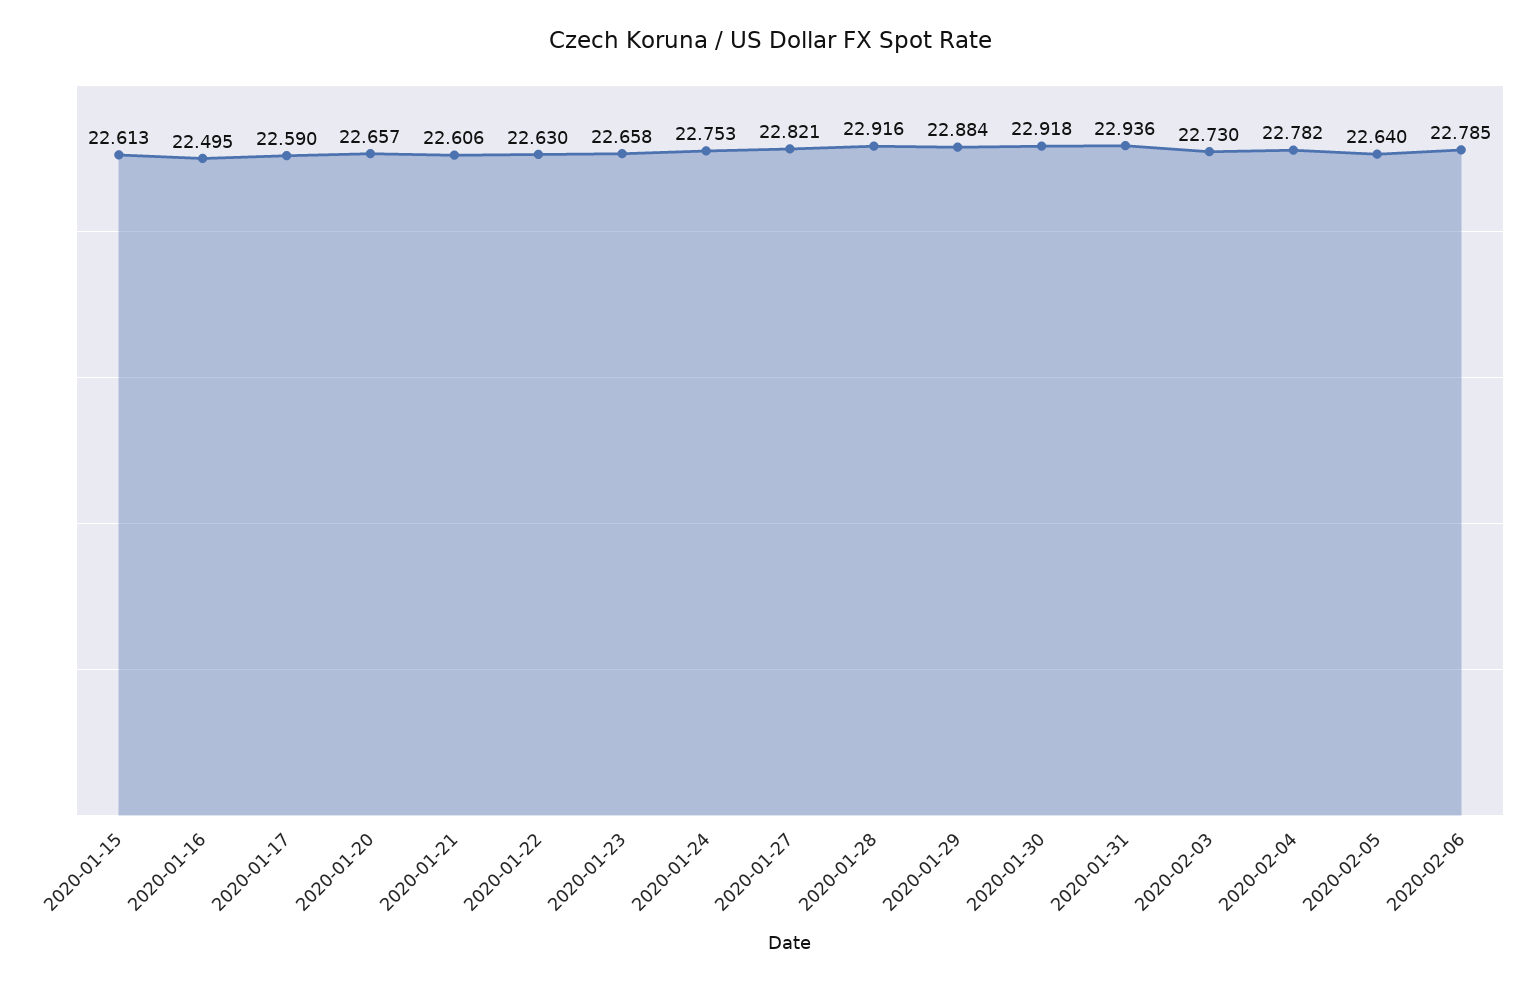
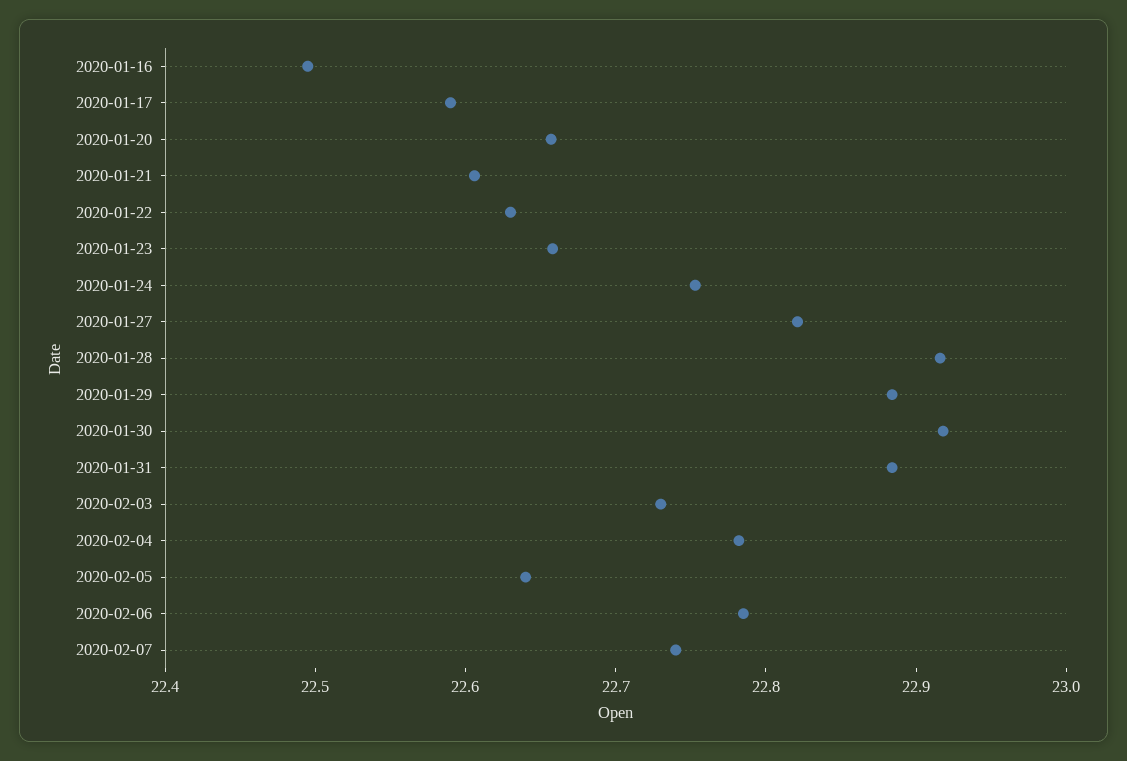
2020-01-15: 22.613 -> none
2020-01-31: 22.936 -> 22.88
2020-02-07: none -> 22.74

